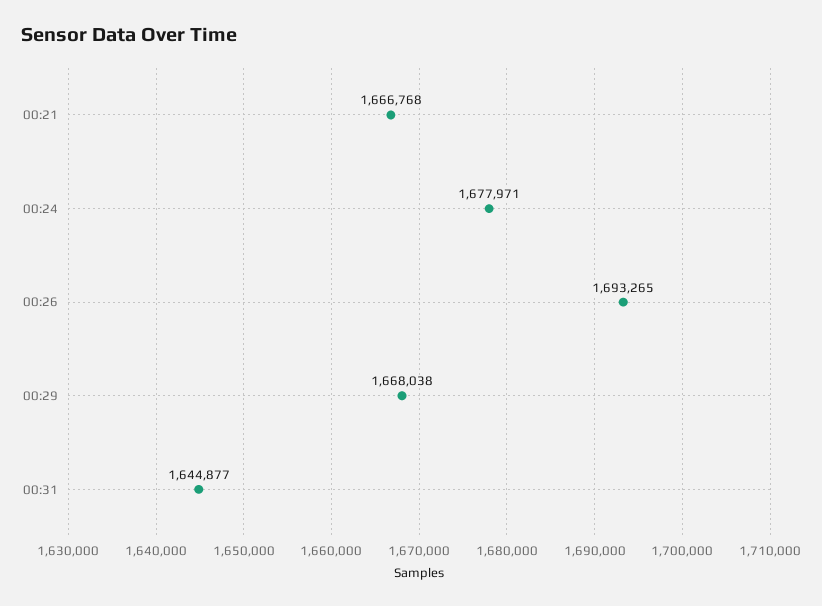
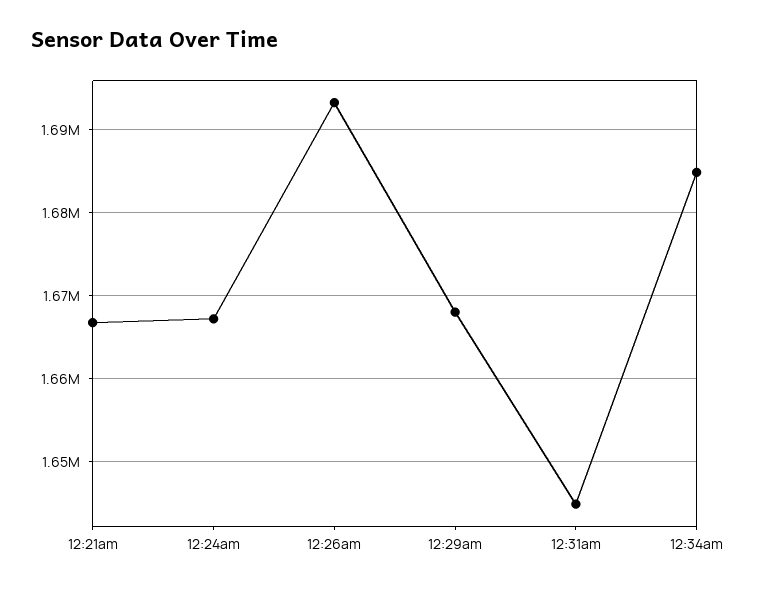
00:24: 1677971 -> 1667000
12:34am: none -> 1685000

